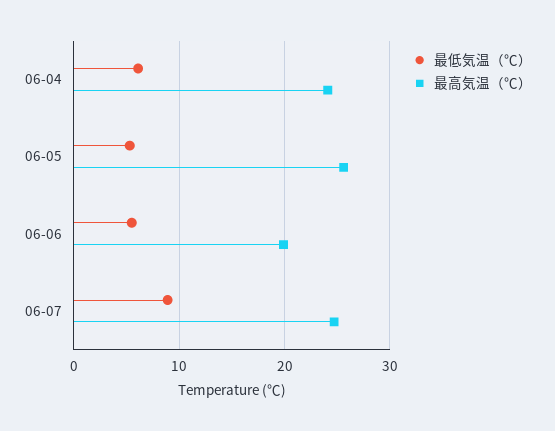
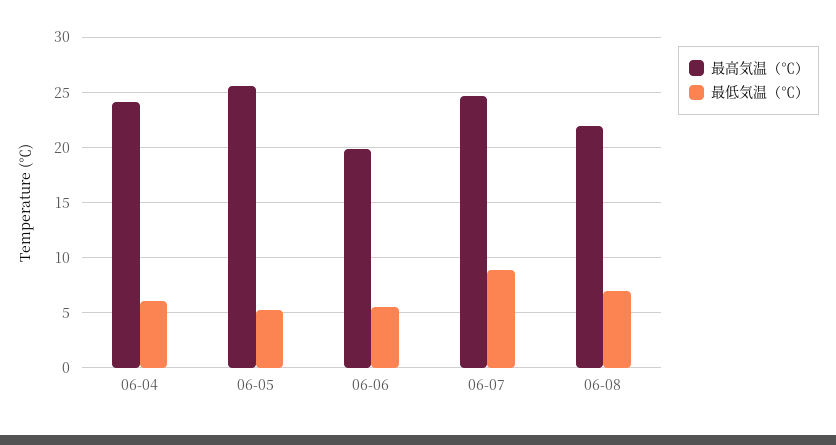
最高気温（℃）, 06-08: none -> 22
最低気温（℃）, 06-08: none -> 7

